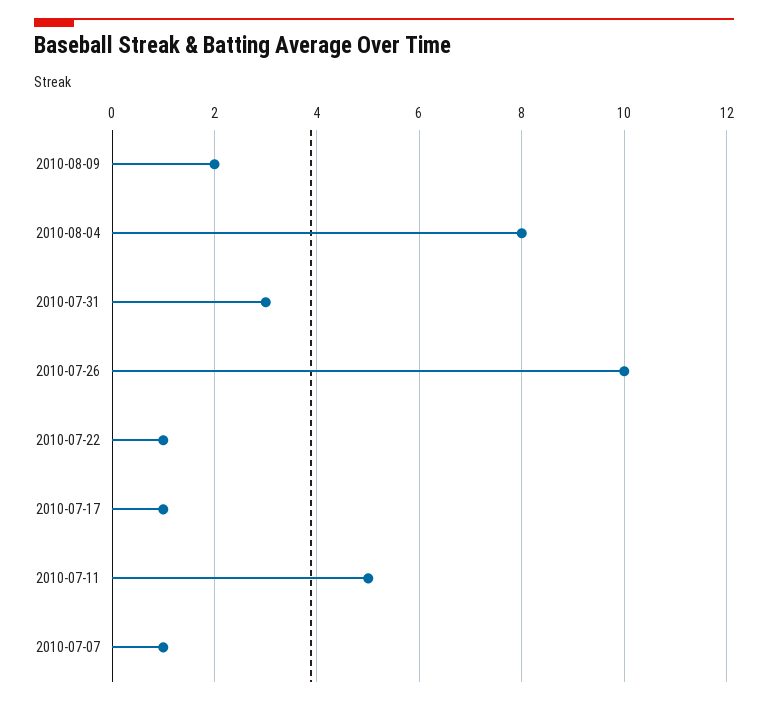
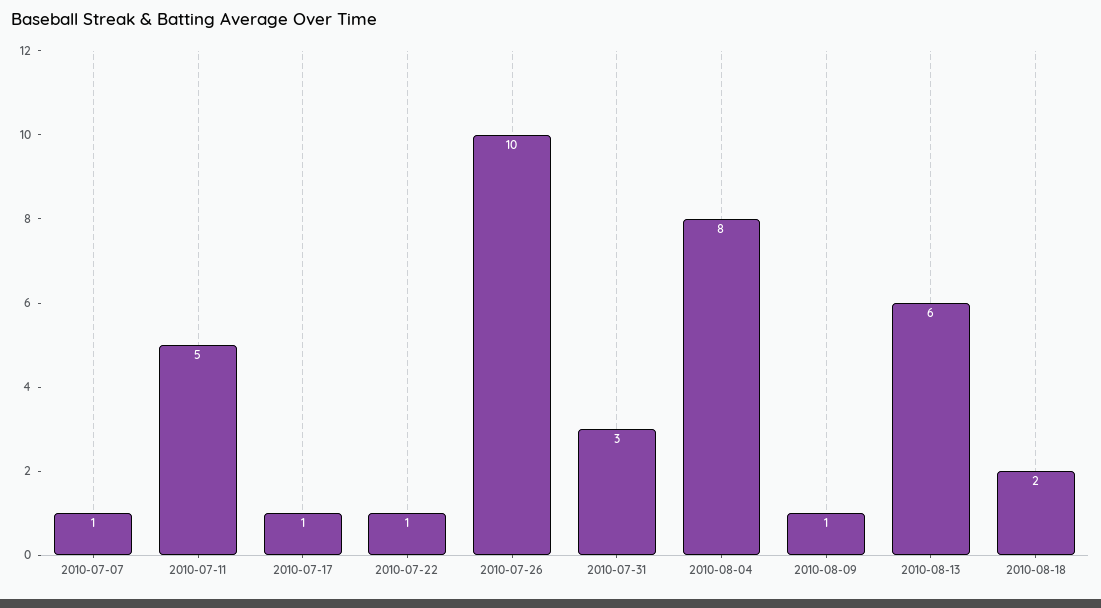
2010-08-09: 2 -> 1
2010-08-13: none -> 6
2010-08-18: none -> 2

